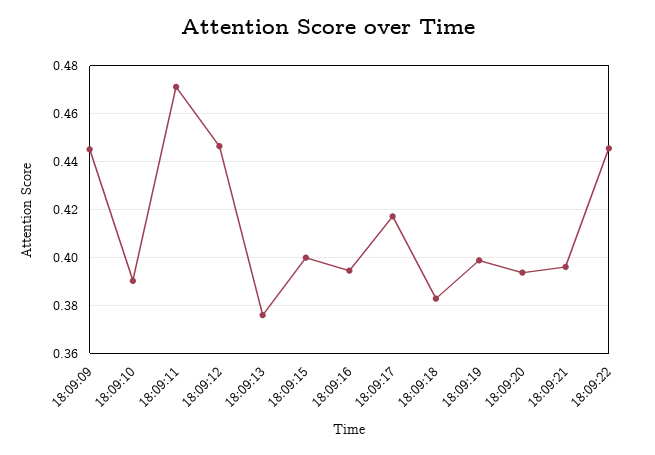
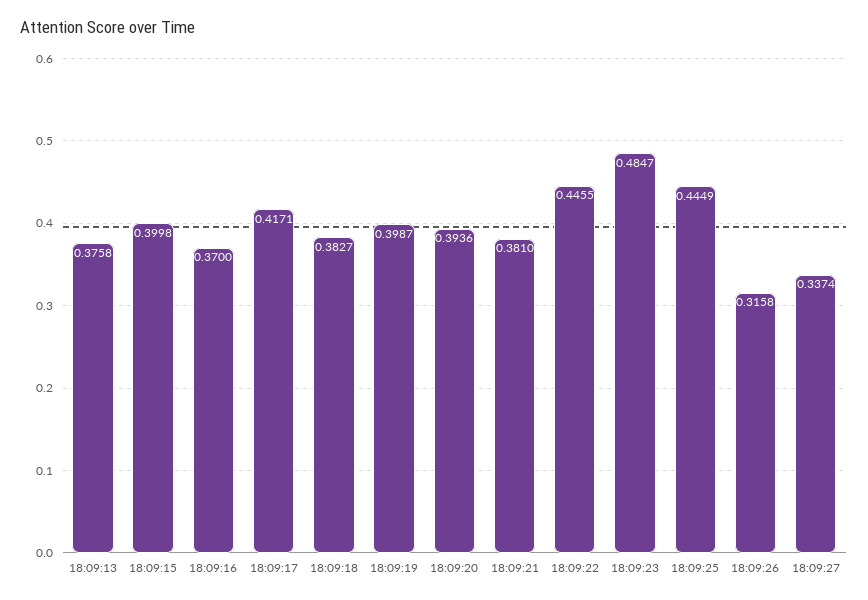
18:09:09: 0.445 -> none
18:09:10: 0.39 -> none
18:09:11: 0.47 -> none
18:09:12: 0.445 -> none
18:09:16: 0.395 -> 0.37
18:09:21: 0.395 -> 0.381
18:09:23: none -> 0.4847
18:09:25: none -> 0.4449
18:09:26: none -> 0.3158
18:09:27: none -> 0.3374

